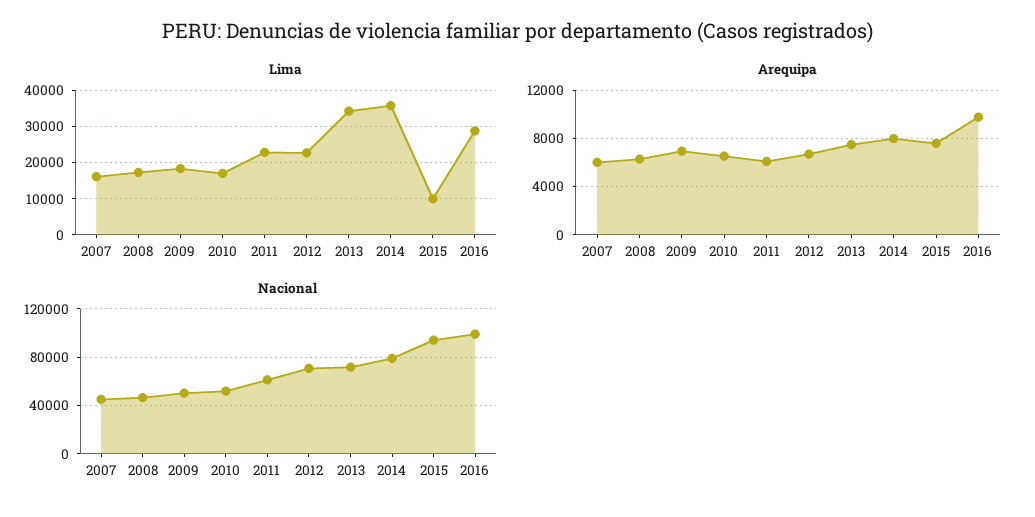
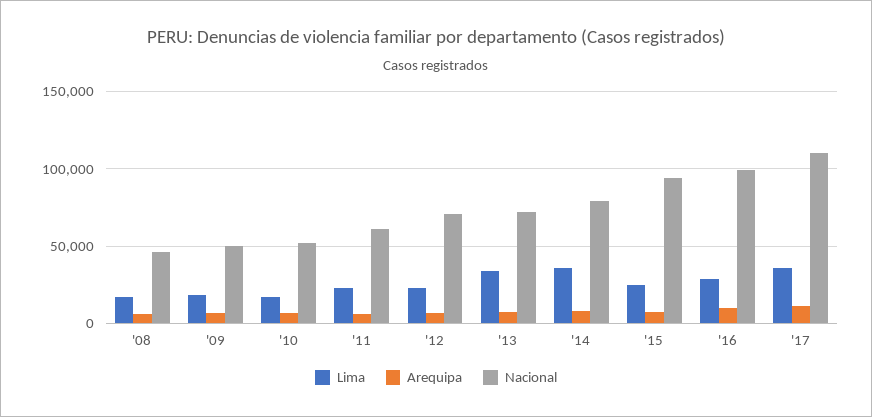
Lima, 2007: 16000 -> none
Lima, 2015: 10000 -> 25000
Arequipa, 2007: 6000 -> none
Nacional, 2007: 45000 -> none
Lima, '17: none -> 35000
Arequipa, '17: none -> 10000
Nacional, '17: none -> 110000

